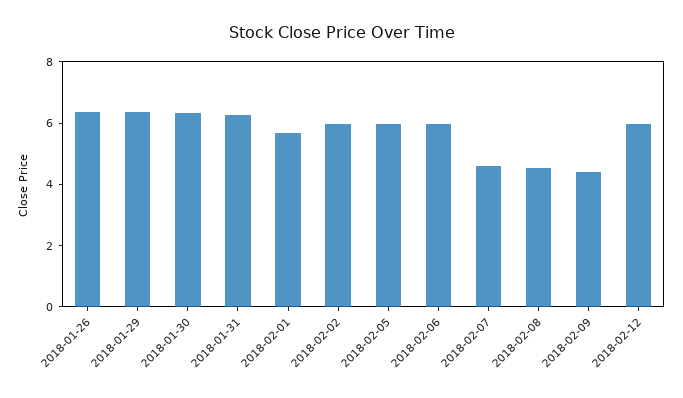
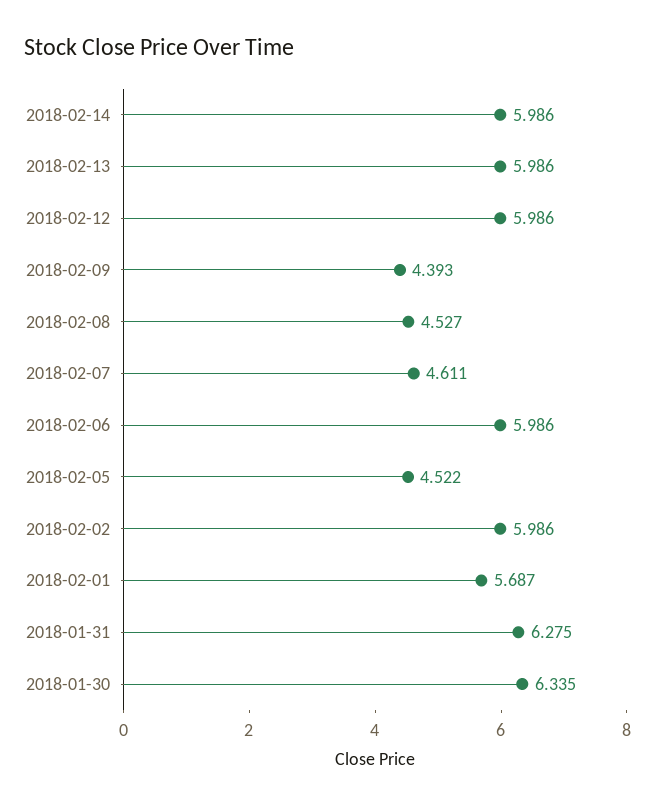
2018-01-26: 6.5 -> none
2018-01-29: 6.5 -> none
2018-02-05: 6 -> 4.522
2018-02-14: none -> 5.986
2018-02-13: none -> 5.986

